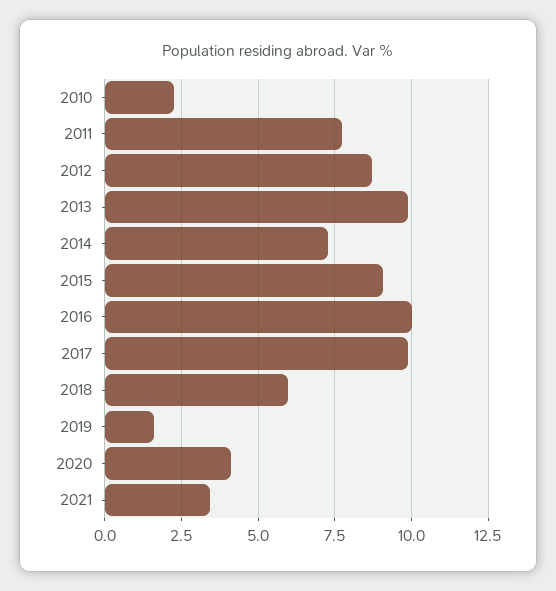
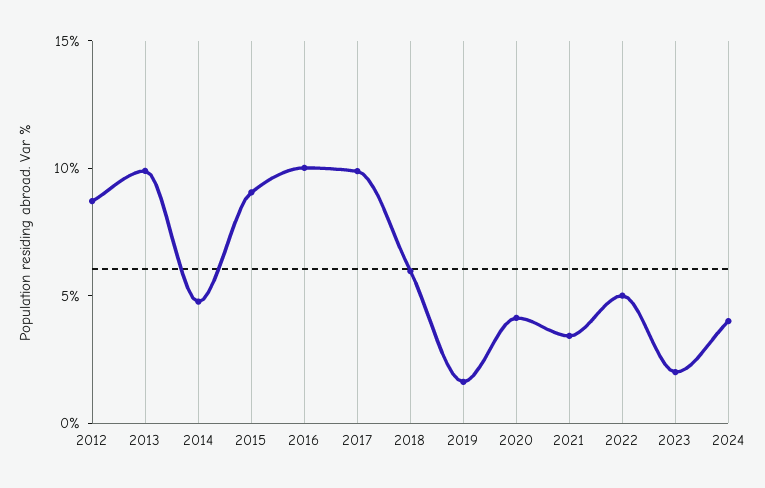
2010: 2.25 -> none
2011: 7.75 -> none
2014: 7.25 -> 5
2022: none -> 5
2023: none -> 2
2024: none -> 4

